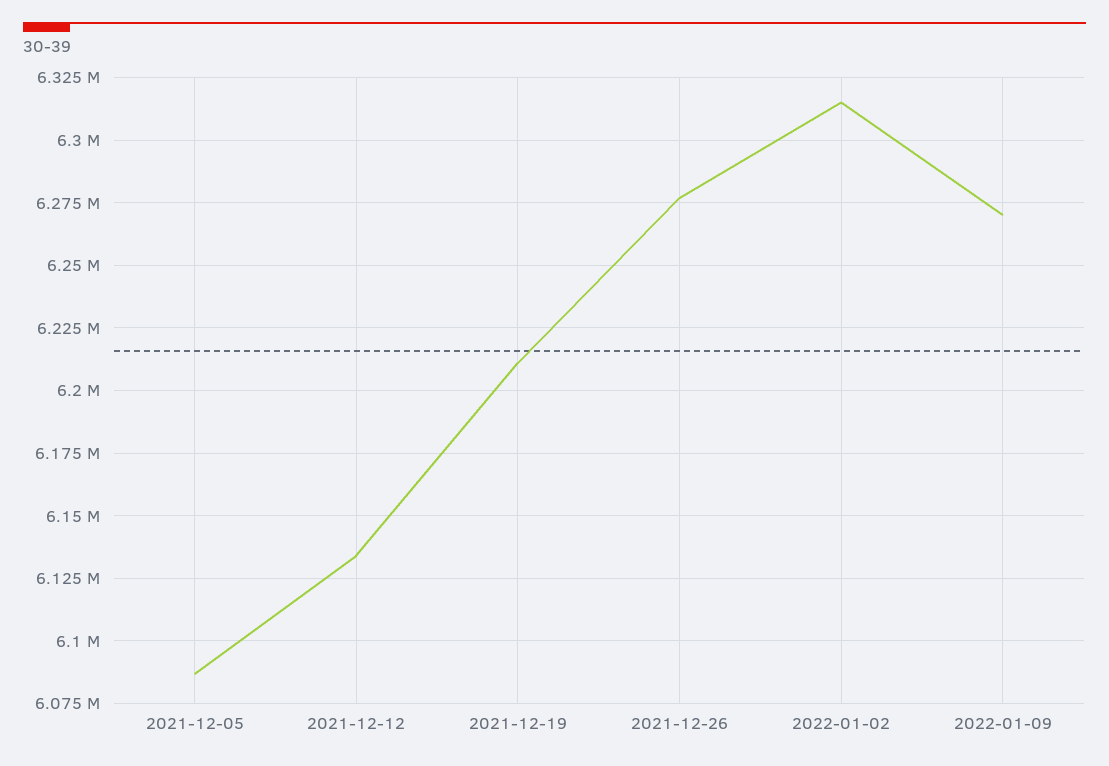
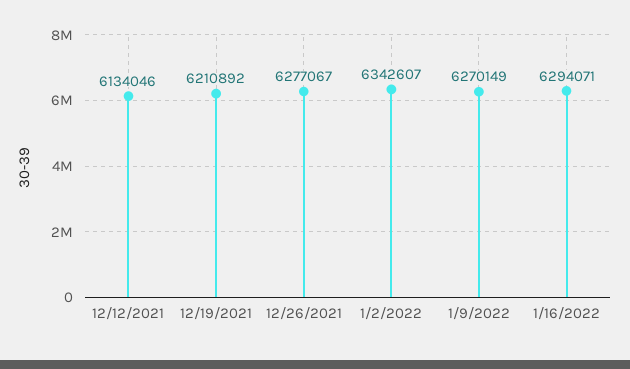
2021-12-05: 6087500 -> none
2022-01-02: 6315000 -> 6342607
1/16/2022: none -> 6294071

